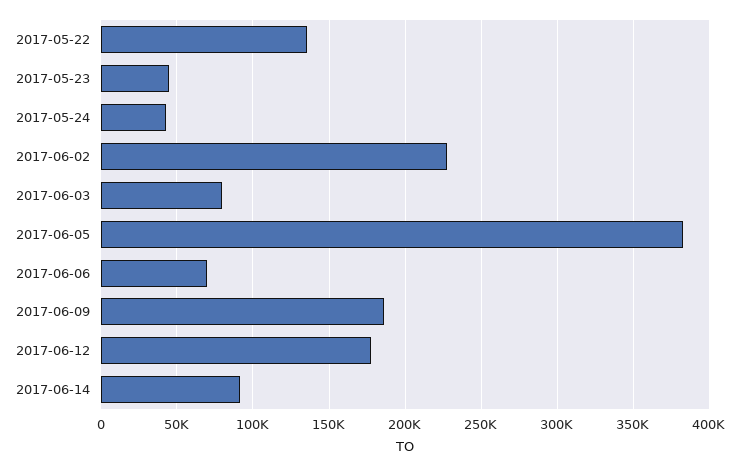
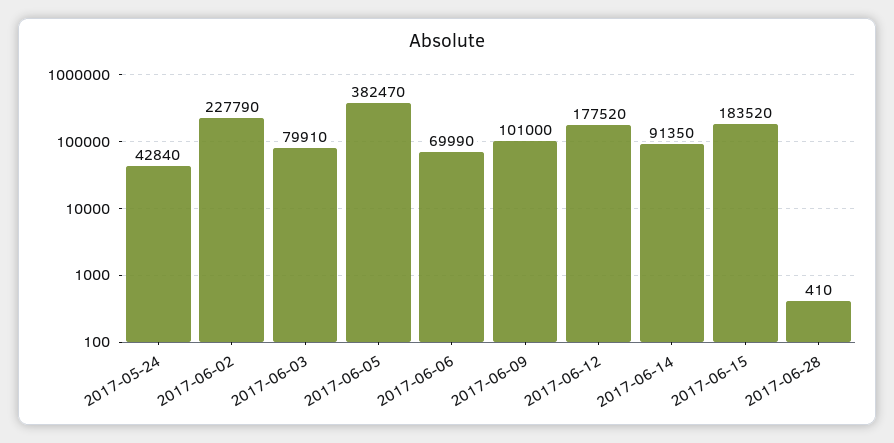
2017-05-22: 135000 -> none
2017-05-23: 45000 -> none
2017-06-09: 185000 -> 101000
2017-06-15: none -> 183520
2017-06-28: none -> 410

